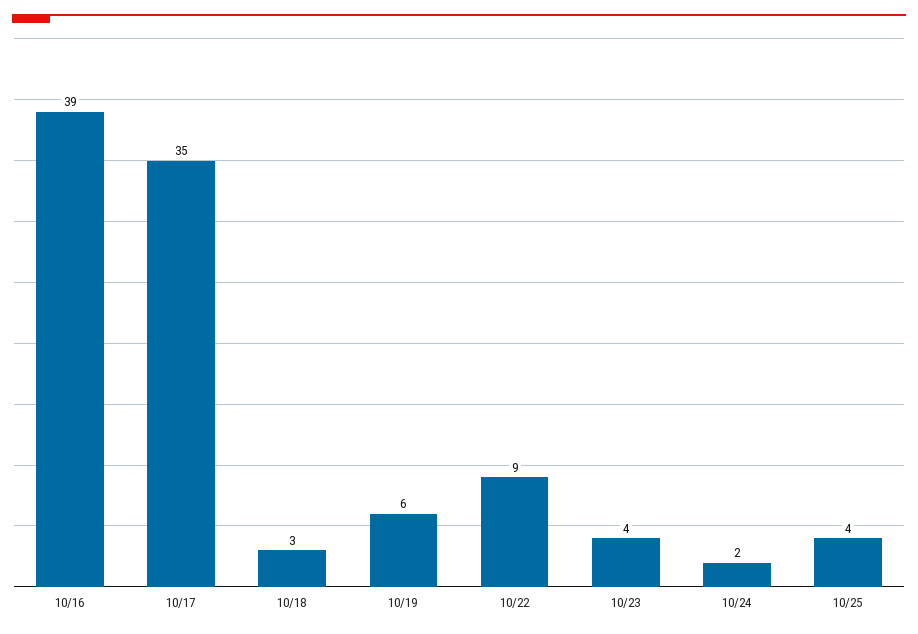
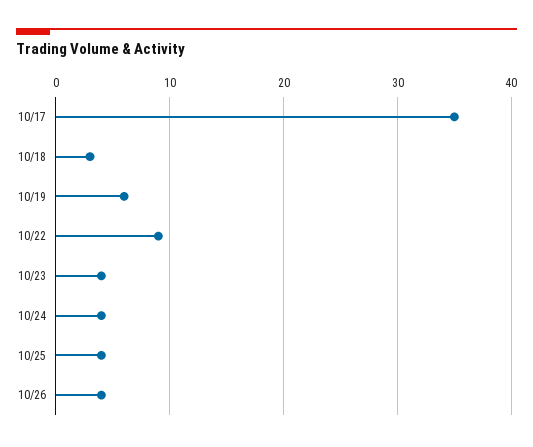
10/16: 39 -> none
10/24: 2 -> 4
10/26: none -> 4

